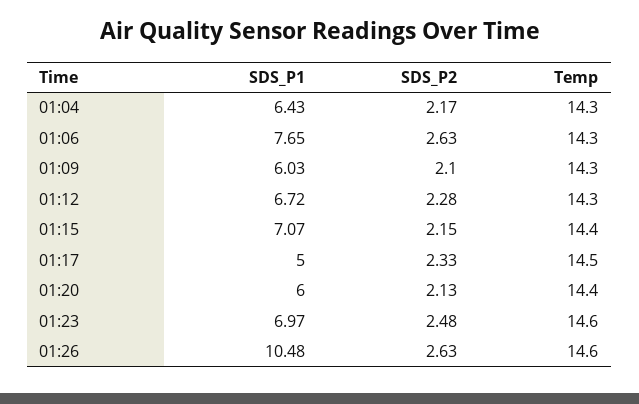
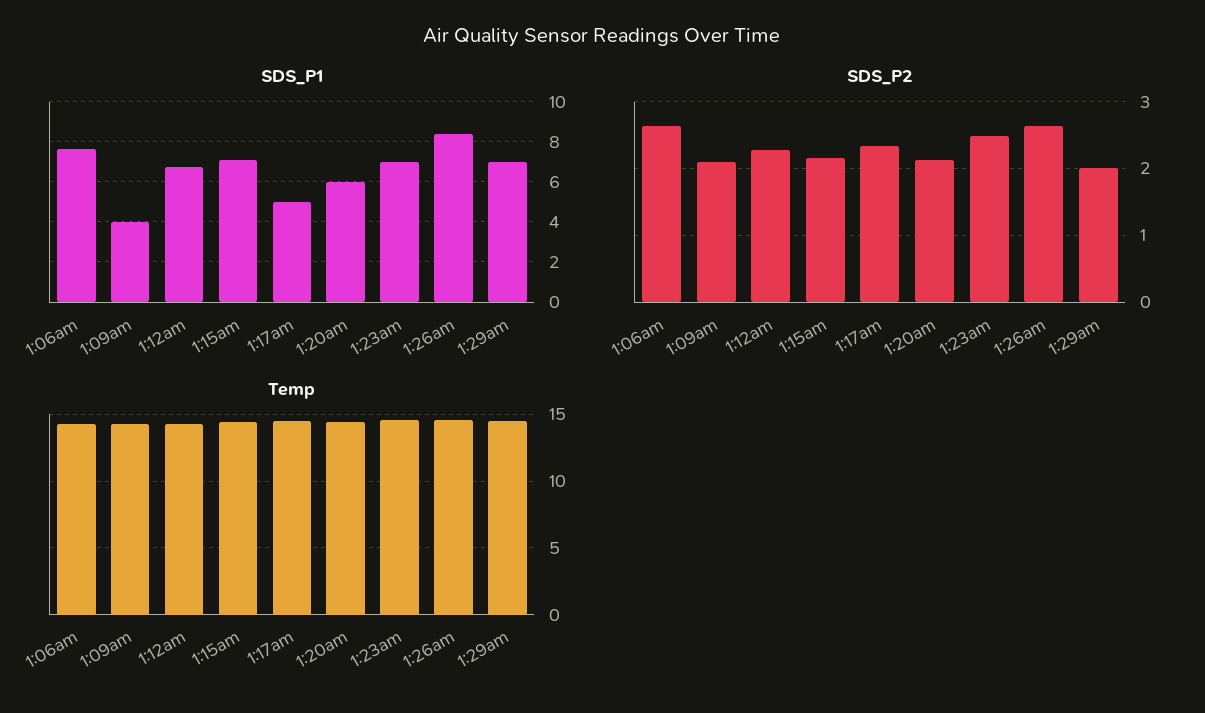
SDS_P1, 01:04: 6.43 -> none
SDS_P2, 01:04: 2.17 -> none
Temp, 01:04: 14.3 -> none
SDS_P1, 01:09: 6.03 -> 4
SDS_P1, 01:26: 10.48 -> 8.5
SDS_P1, 1:29am: none -> 7
SDS_P2, 1:29am: none -> 2
Temp, 1:29am: none -> 14.5

